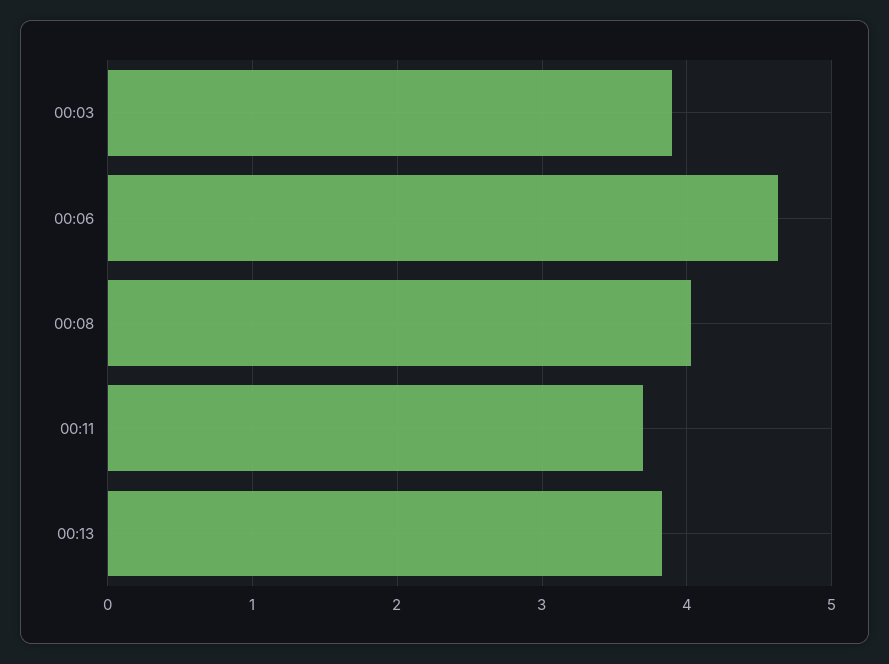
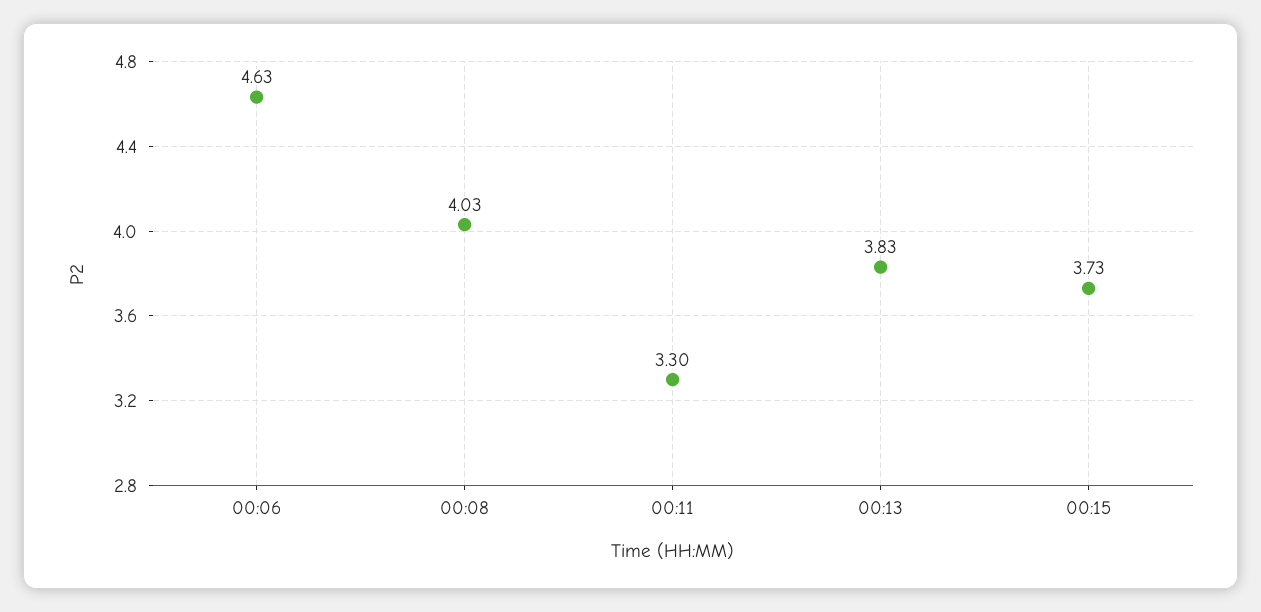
00:03: 3.9 -> none
00:11: 3.7 -> 3.3
00:15: none -> 3.73

